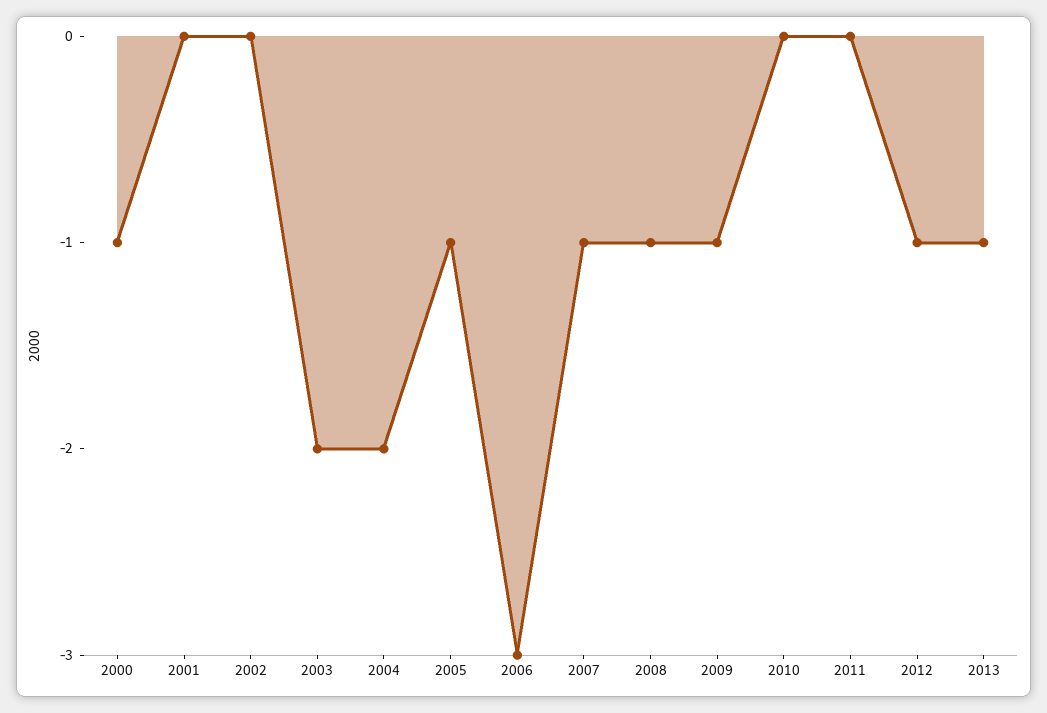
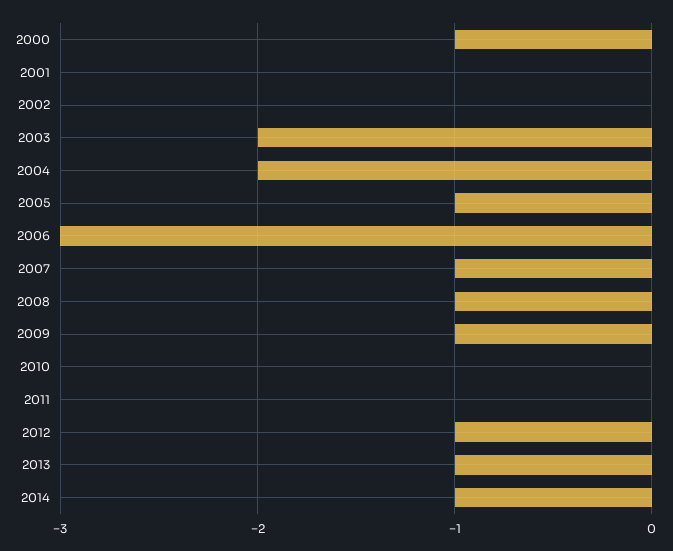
2014: none -> -1

